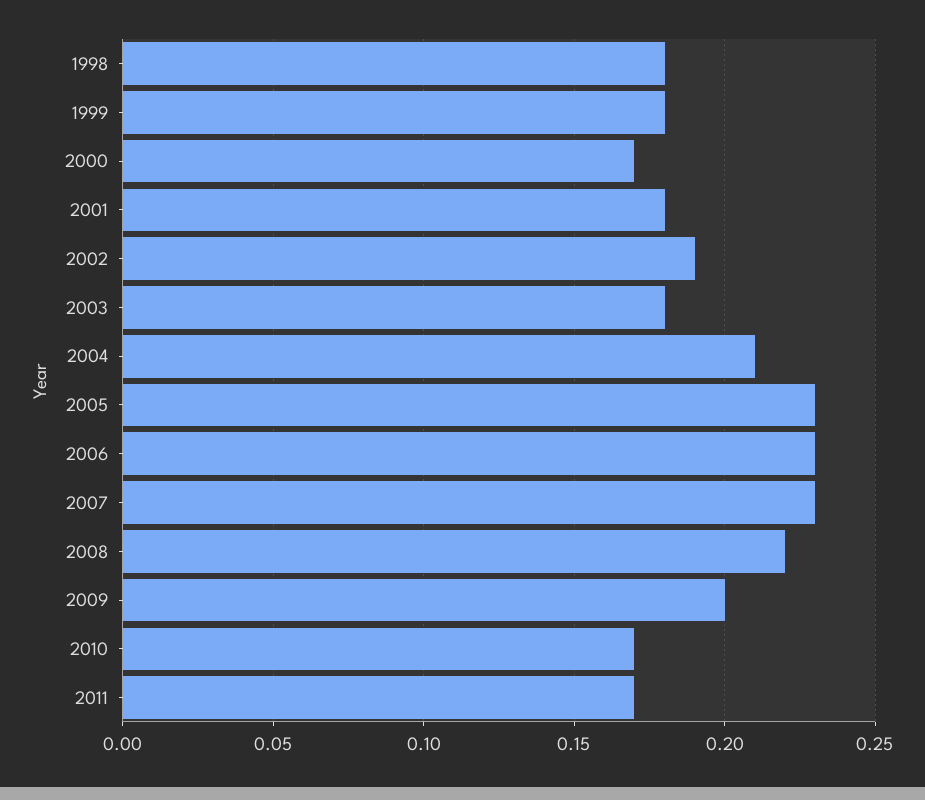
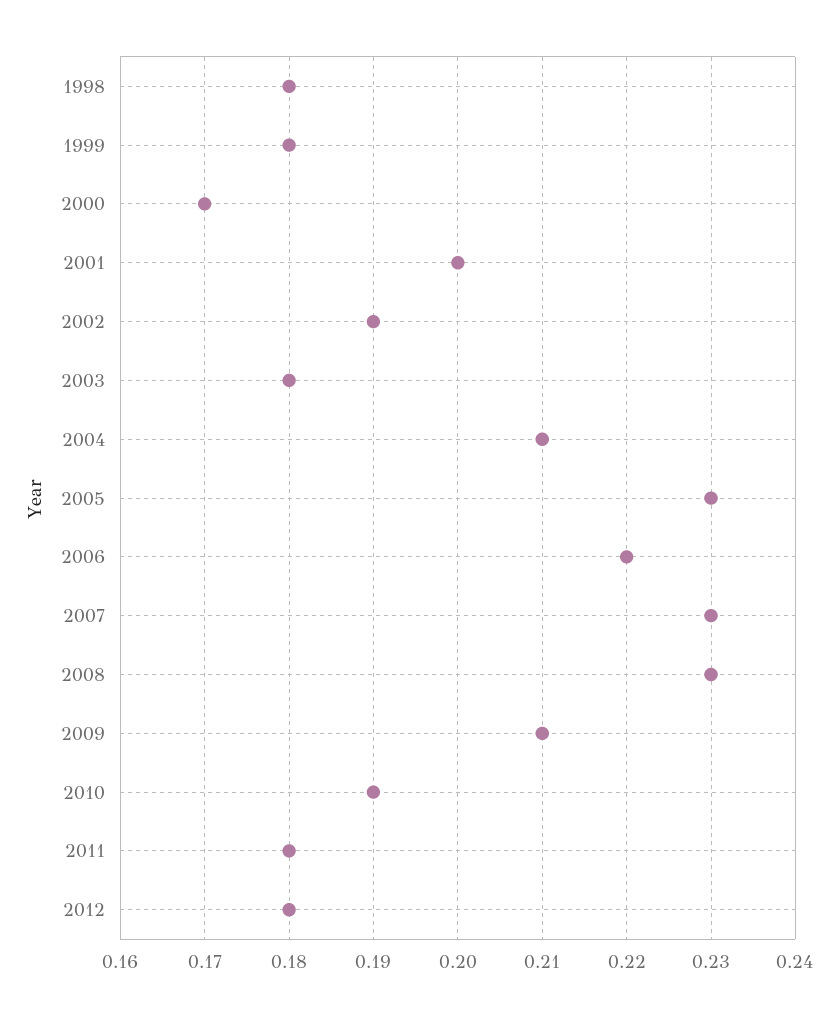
2001: 0.18 -> 0.2
2006: 0.23 -> 0.22
2008: 0.22 -> 0.23
2009: 0.2 -> 0.21
2010: 0.17 -> 0.19
2011: 0.17 -> 0.18
2012: none -> 0.18

